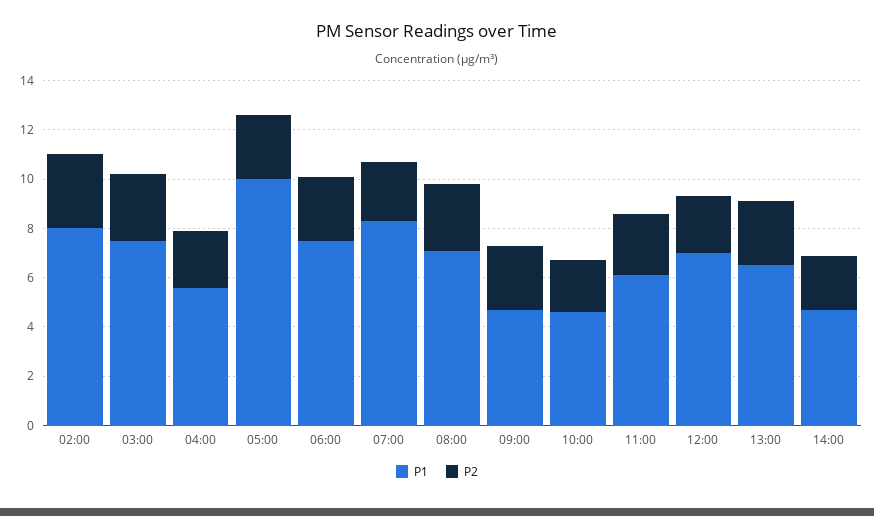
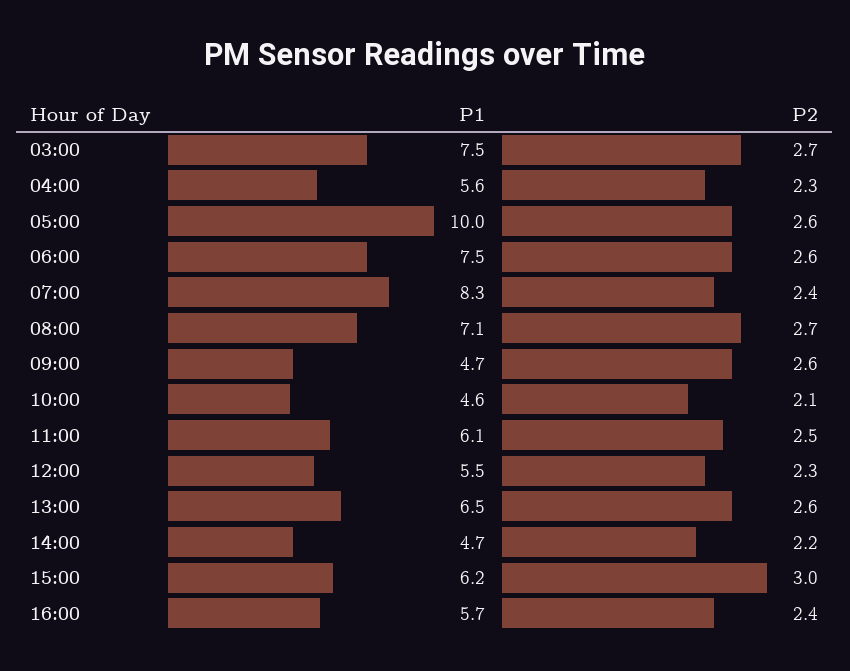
P1, 02:00: 8 -> none
P2, 02:00: 3 -> none
P1, 12:00: 7 -> 5.5
P1, 15:00: none -> 6.2
P2, 15:00: none -> 3
P1, 16:00: none -> 5.7
P2, 16:00: none -> 2.4

